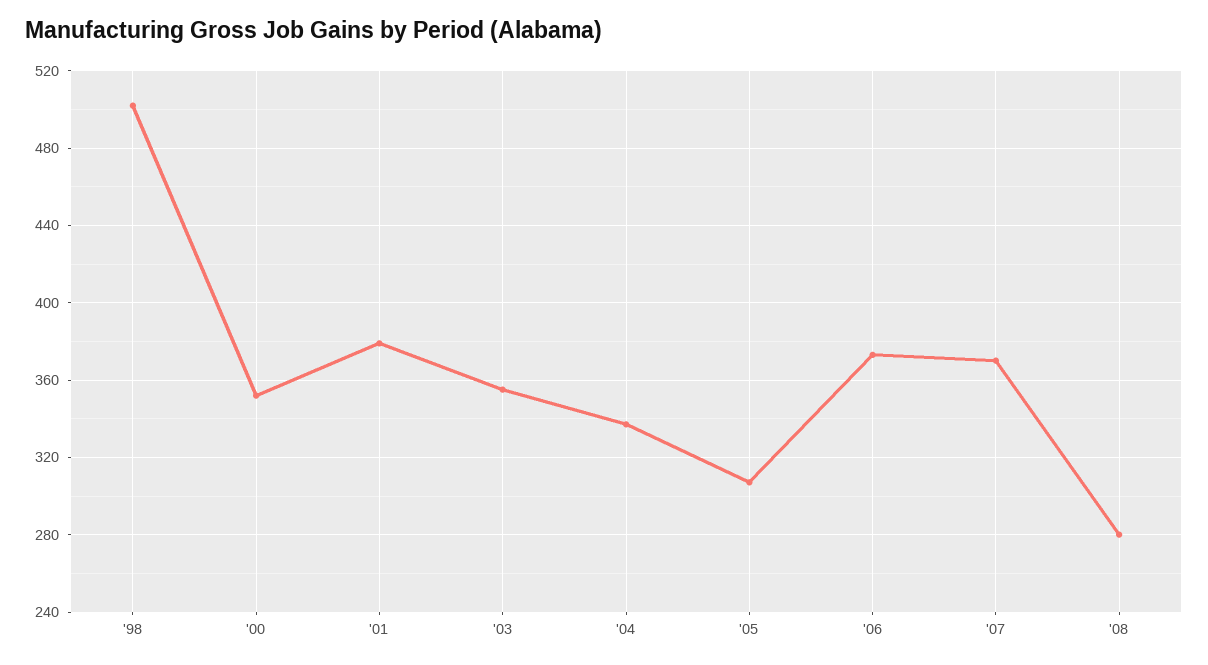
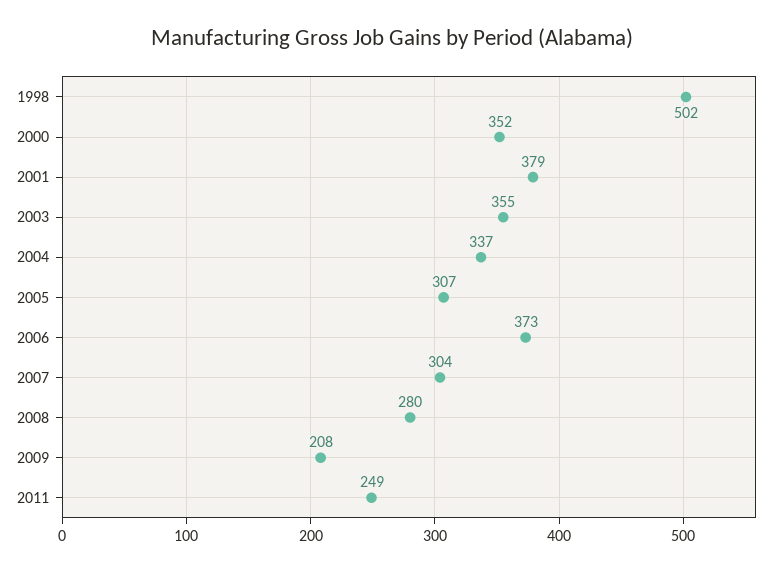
'07: 370 -> 304
2009: none -> 208
2011: none -> 249

